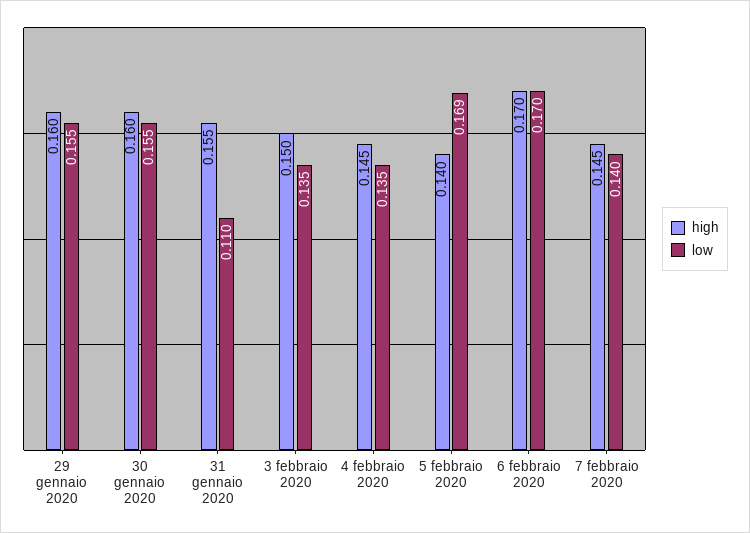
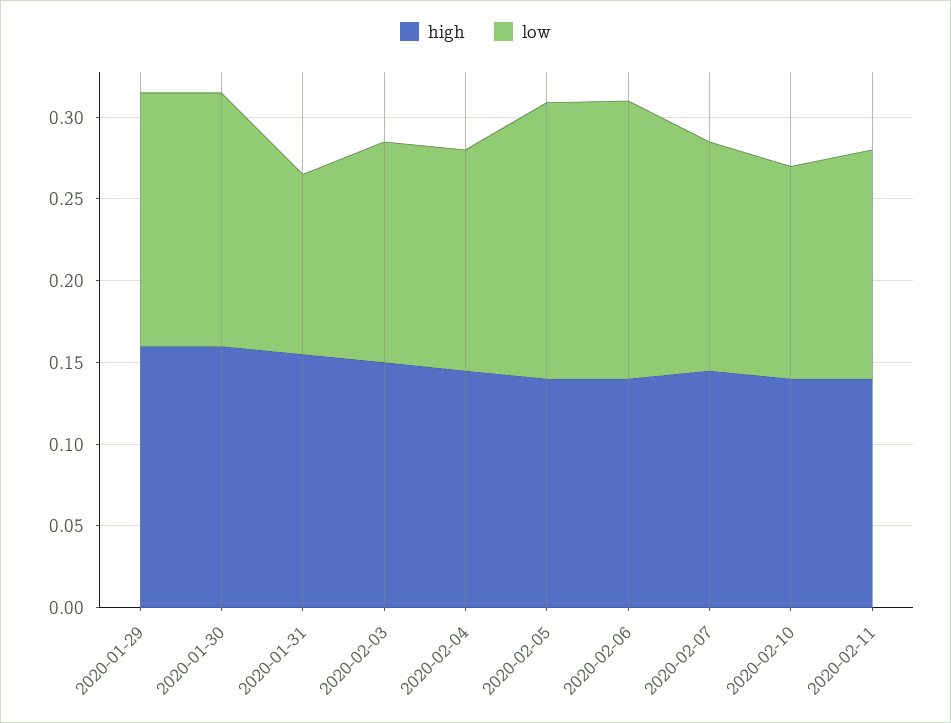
high, 6 febbraio 2020: 0.17 -> 0.14
high, 2020-02-10: none -> 0.14
low, 2020-02-10: none -> 0.13
high, 2020-02-11: none -> 0.14
low, 2020-02-11: none -> 0.14

